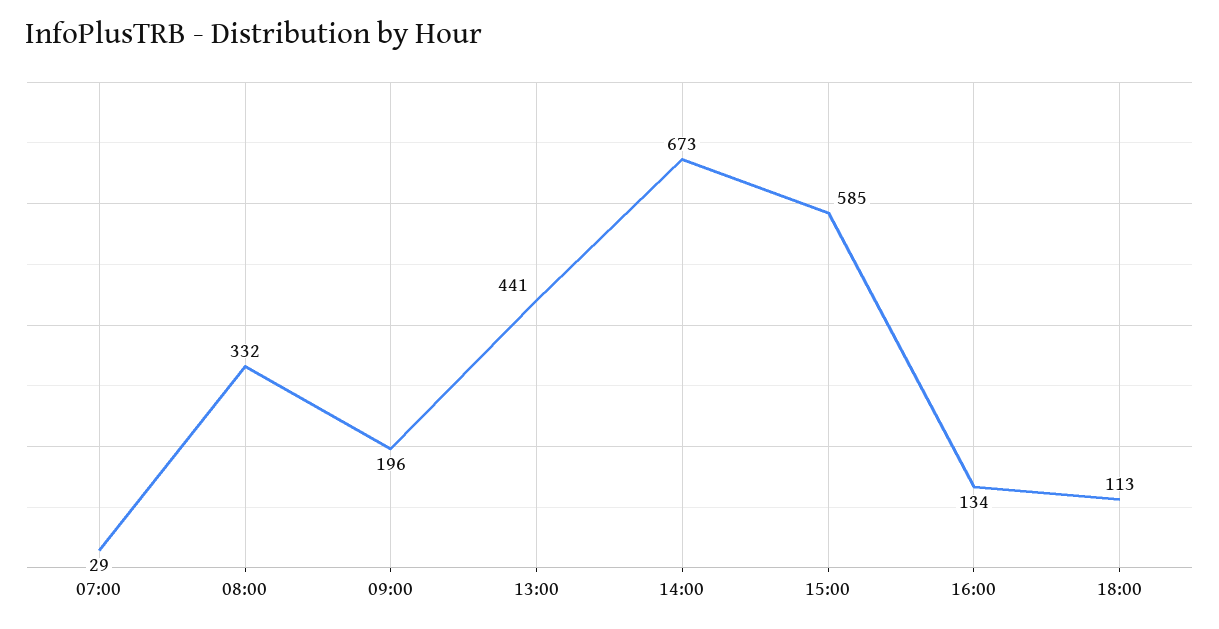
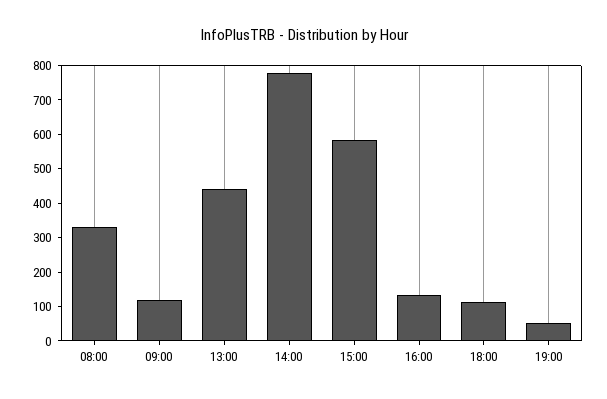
07:00: 29 -> none
09:00: 196 -> 125
14:00: 673 -> 775
19:00: none -> 50

